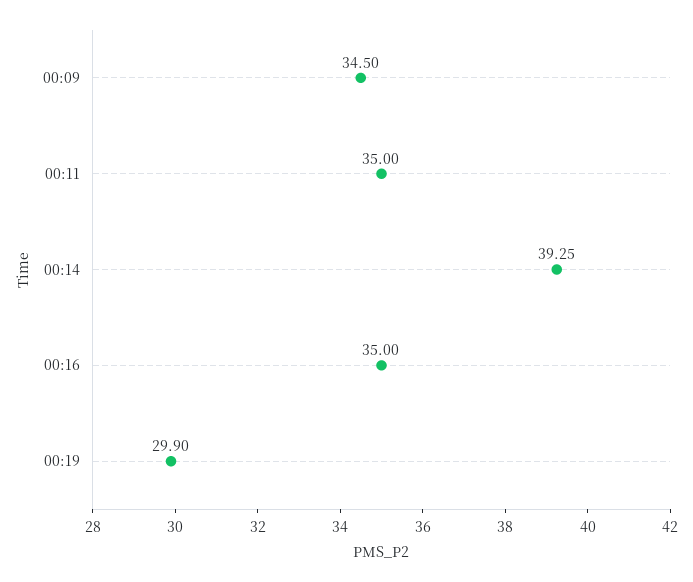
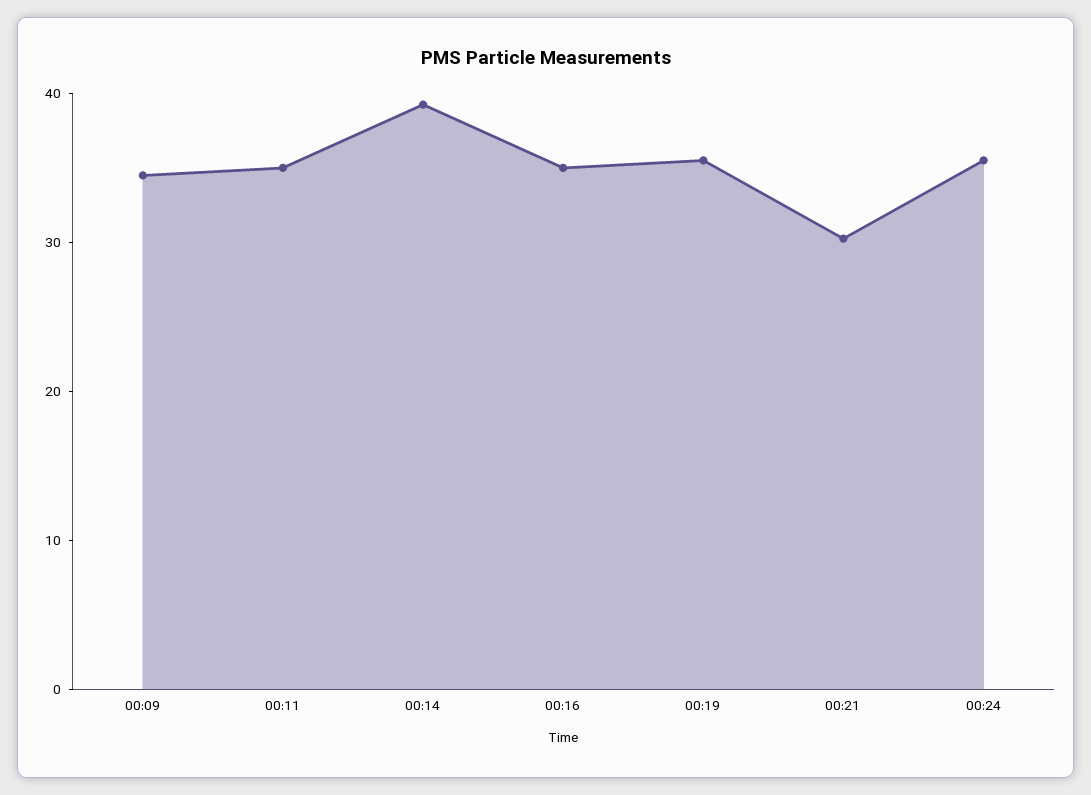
00:19: 29.9 -> 36
00:21: none -> 30
00:24: none -> 36

